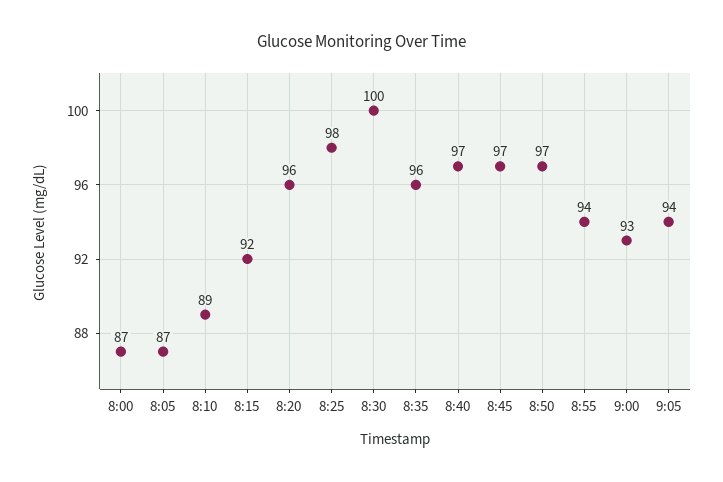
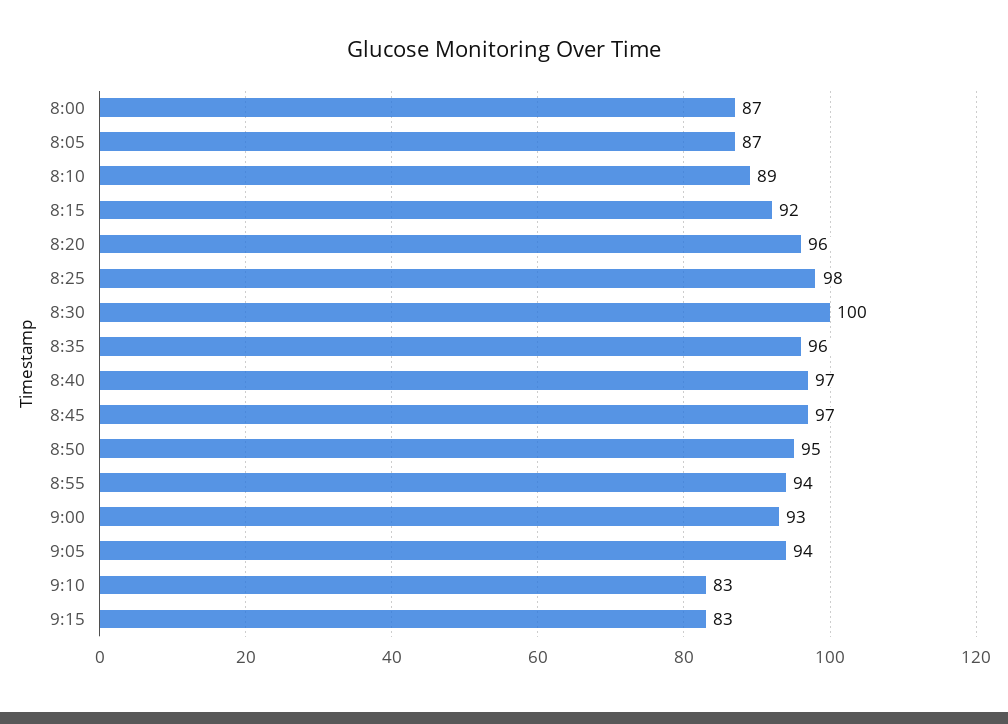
8:50: 97 -> 95
9:10: none -> 83
9:15: none -> 83

